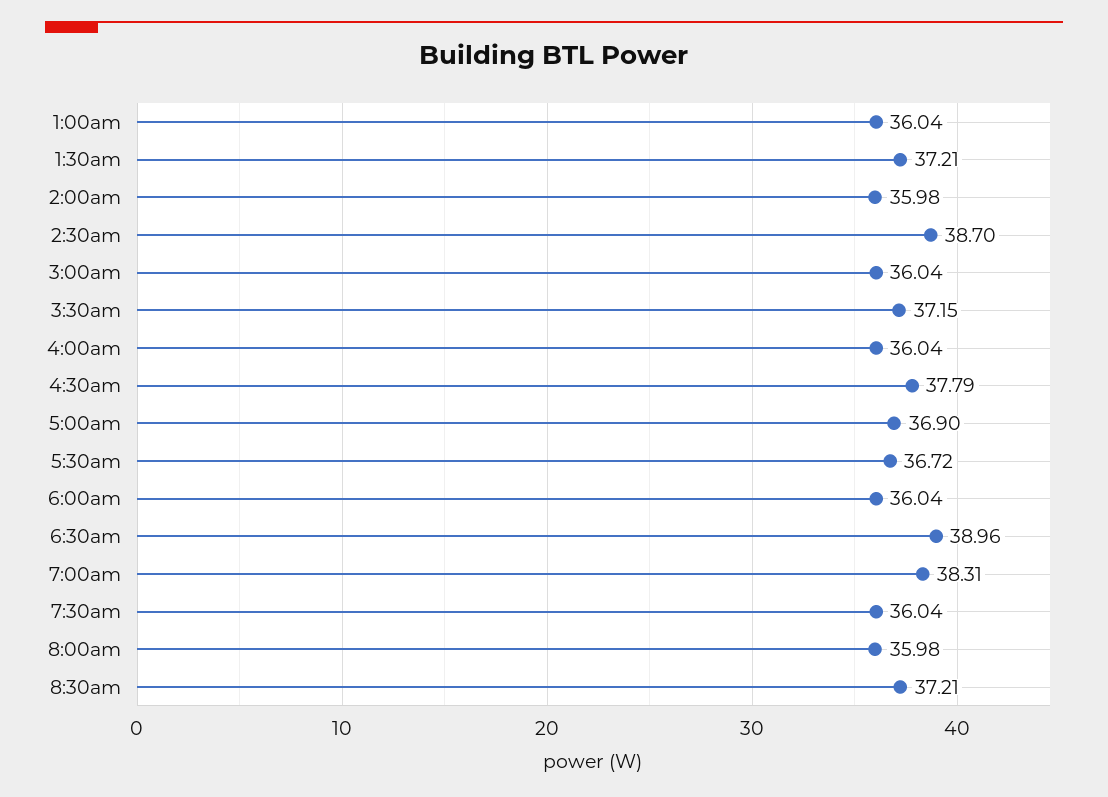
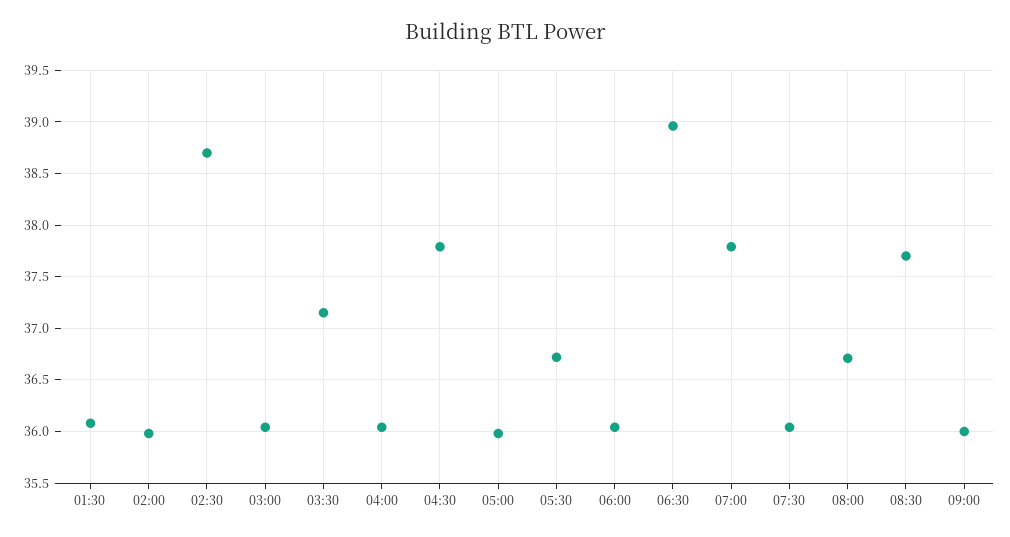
1:00am: 36.04 -> none
1:30am: 37.21 -> 36.1
5:00am: 36.9 -> 36
7:00am: 38.31 -> 37.8
8:00am: 35.98 -> 36.7
8:30am: 37.21 -> 37.7
09:00: none -> 36

